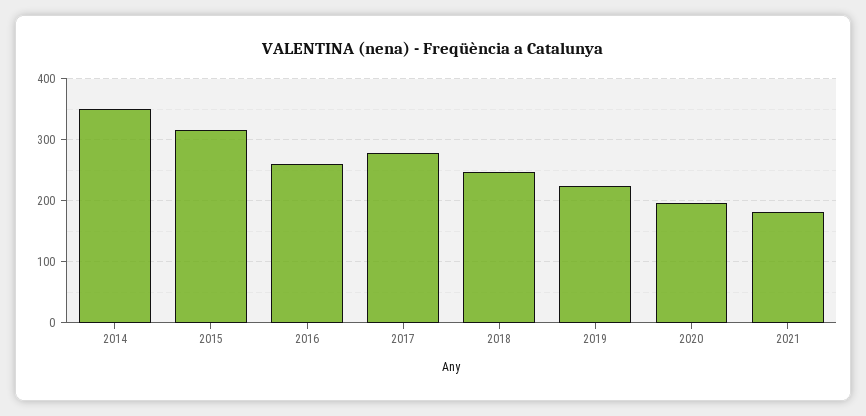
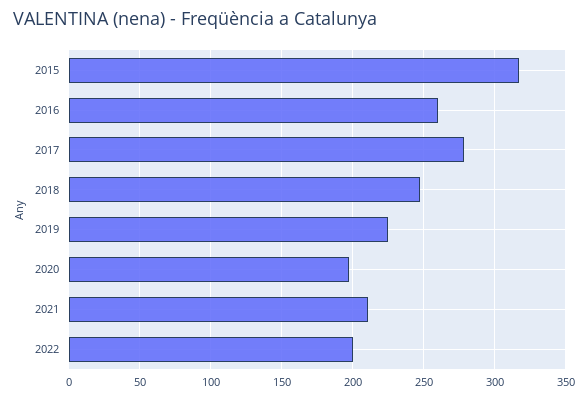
2014: 350 -> none
2021: 180 -> 210
2022: none -> 200

